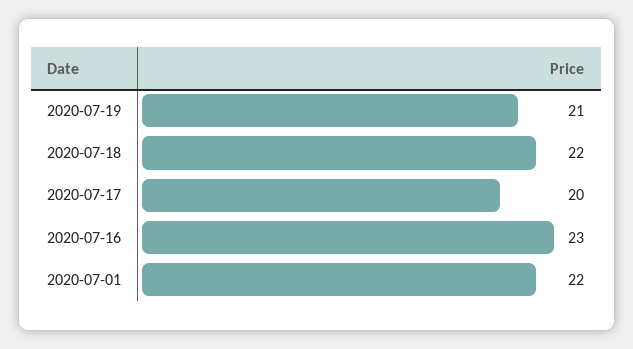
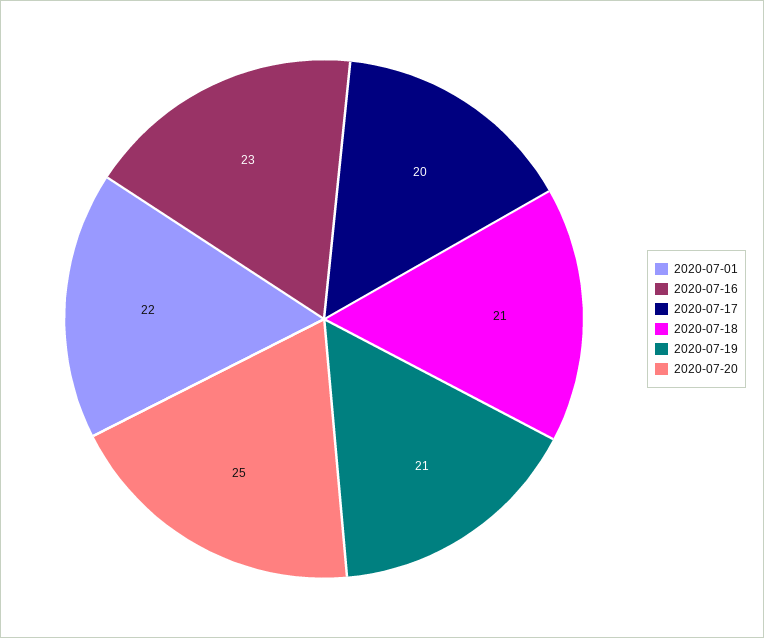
2020-07-18: 22 -> 21
2020-07-20: none -> 25

